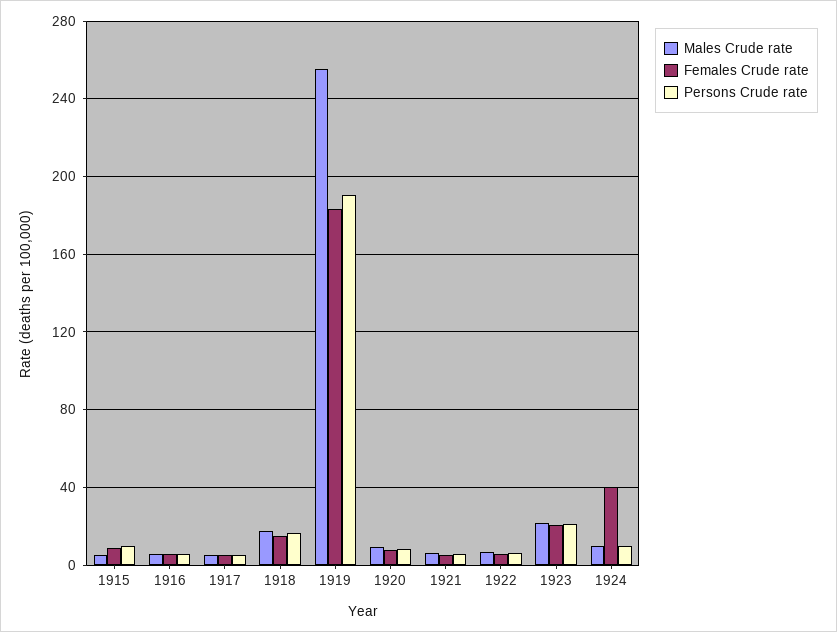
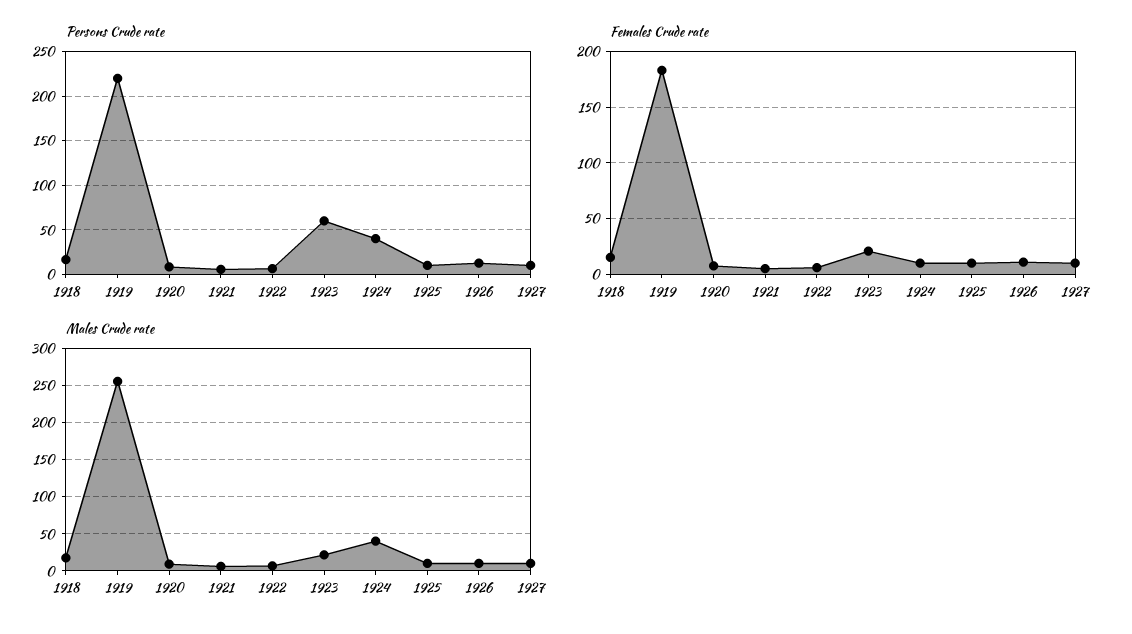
Males Crude rate, 1915: 5 -> none
Females Crude rate, 1915: 10 -> none
Persons Crude rate, 1915: 10 -> none
Males Crude rate, 1916: 5 -> none
Females Crude rate, 1916: 5 -> none
Persons Crude rate, 1916: 5 -> none
Males Crude rate, 1917: 5 -> none
Females Crude rate, 1917: 5 -> none
Persons Crude rate, 1917: 5 -> none
Persons Crude rate, 1919: 190 -> 220
Persons Crude rate, 1923: 20 -> 60
Males Crude rate, 1924: 10 -> 40
Females Crude rate, 1924: 40 -> 10
Persons Crude rate, 1924: 10 -> 40
Persons Crude rate, 1925: none -> 10
Persons Crude rate, 1926: none -> 10
Persons Crude rate, 1927: none -> 10
Females Crude rate, 1925: none -> 10
Females Crude rate, 1926: none -> 10
Females Crude rate, 1927: none -> 10
Males Crude rate, 1925: none -> 10
Males Crude rate, 1926: none -> 10
Males Crude rate, 1927: none -> 10

